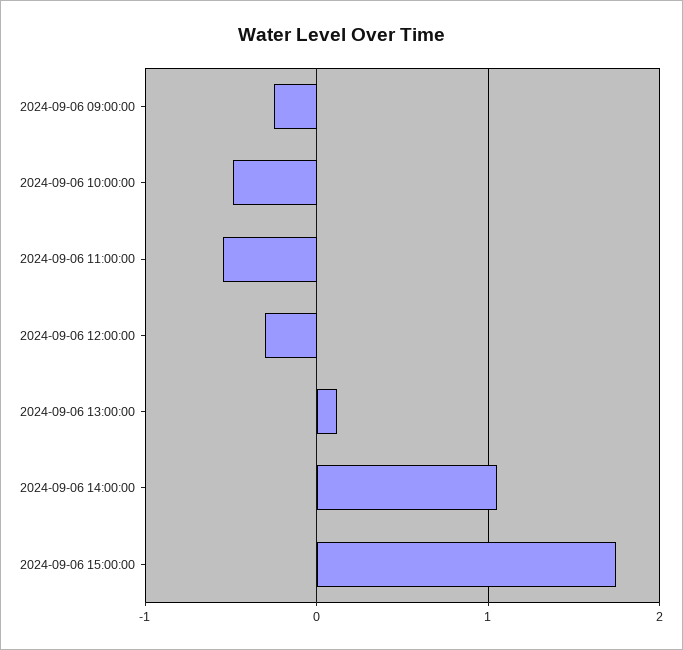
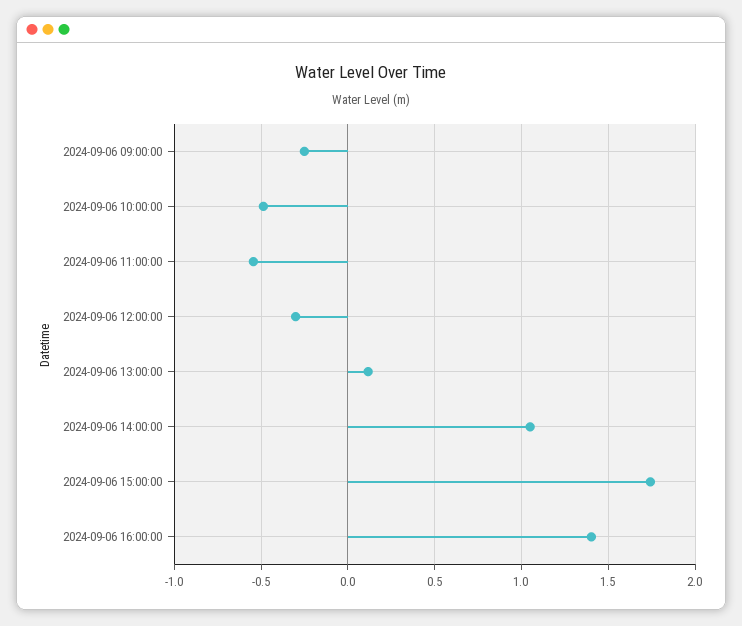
2024-09-06 16:00:00: none -> 1.4

